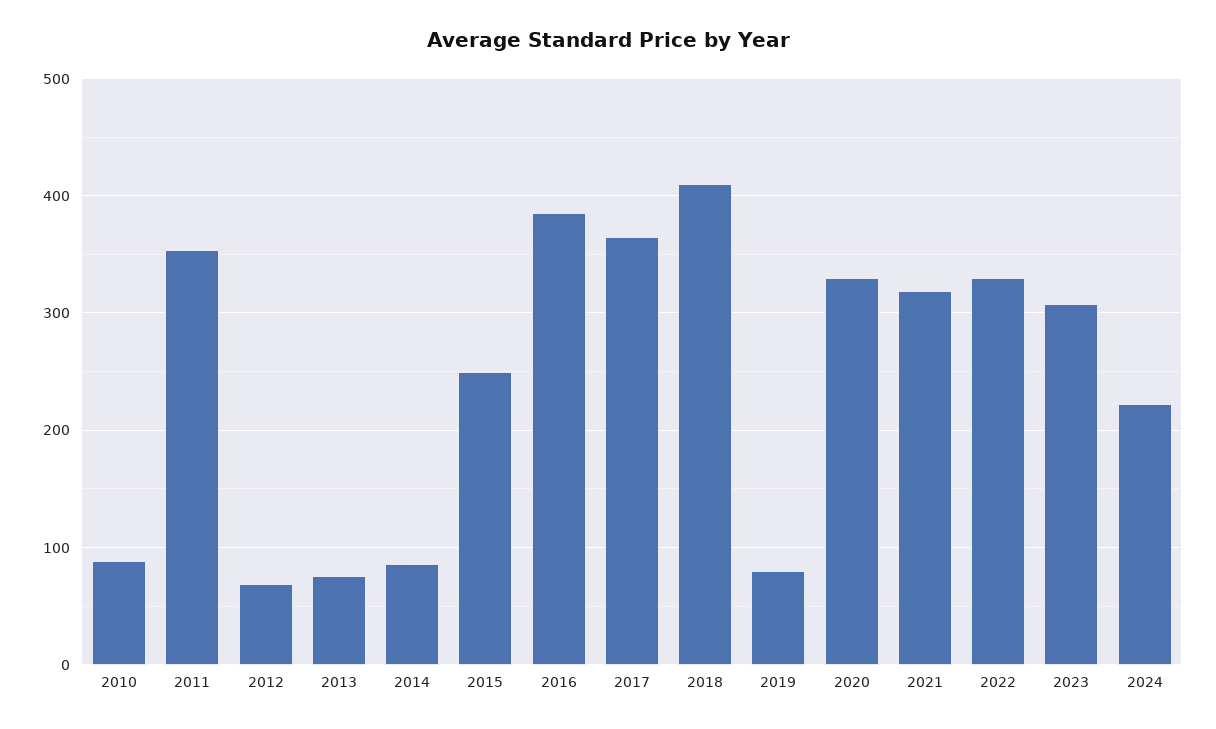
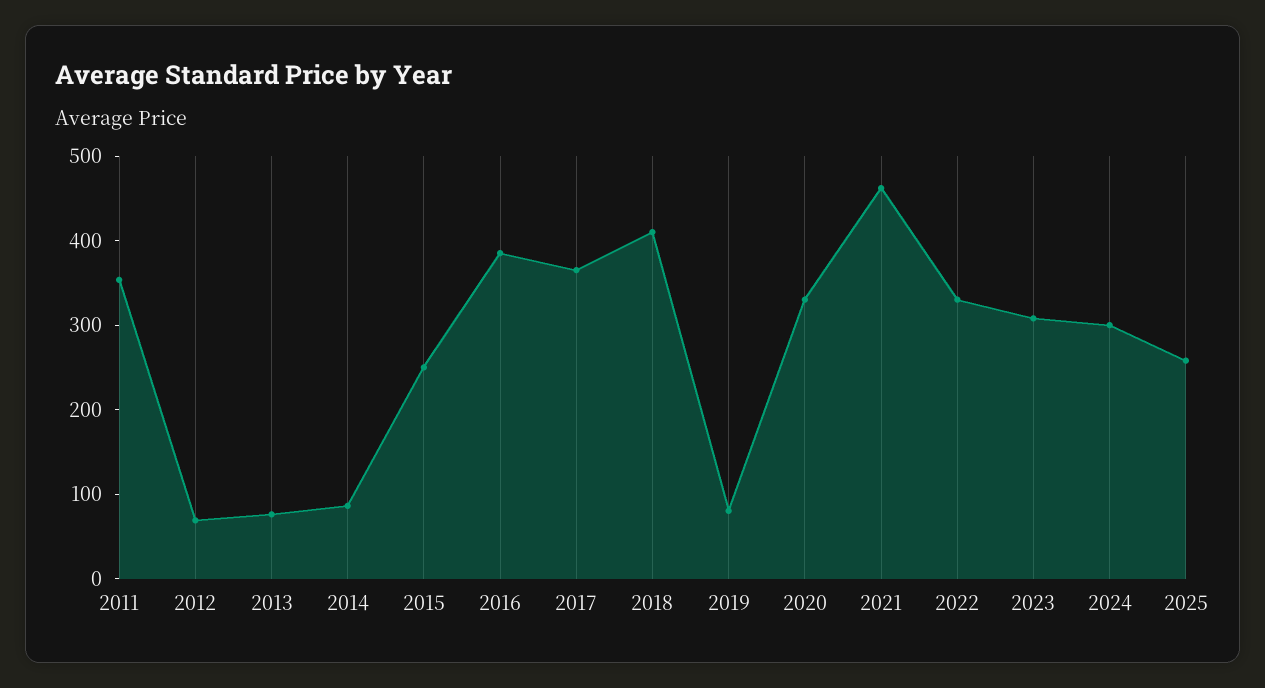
2010: 90 -> none
2021: 320 -> 460
2024: 220 -> 300
2025: none -> 260

